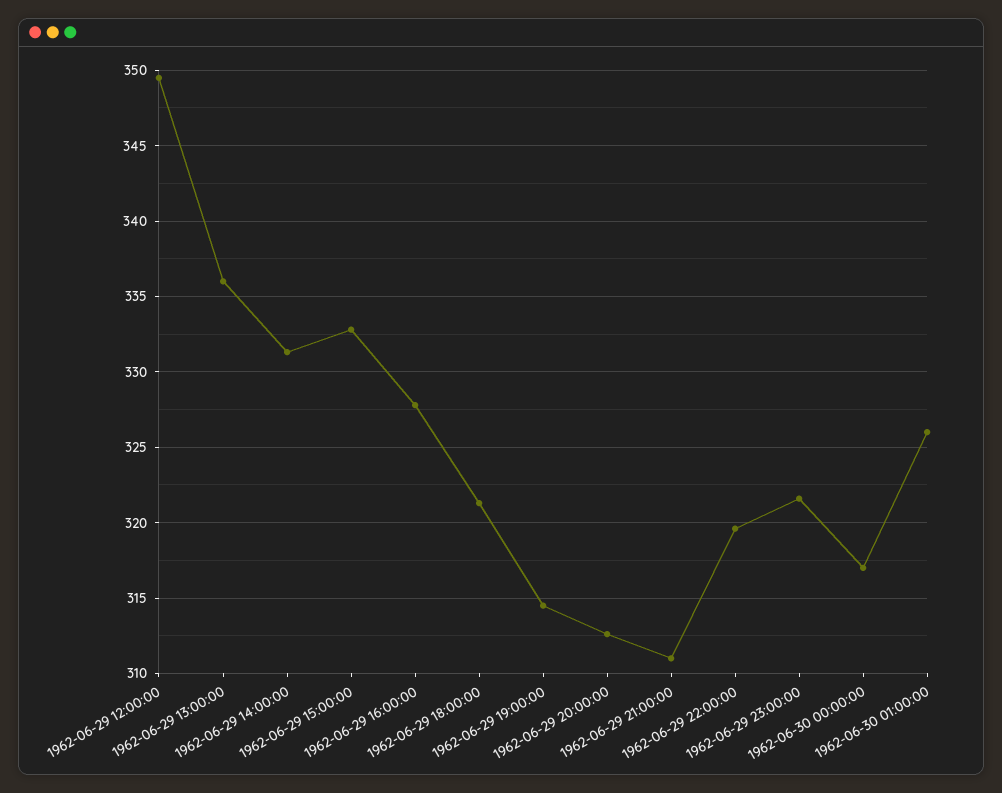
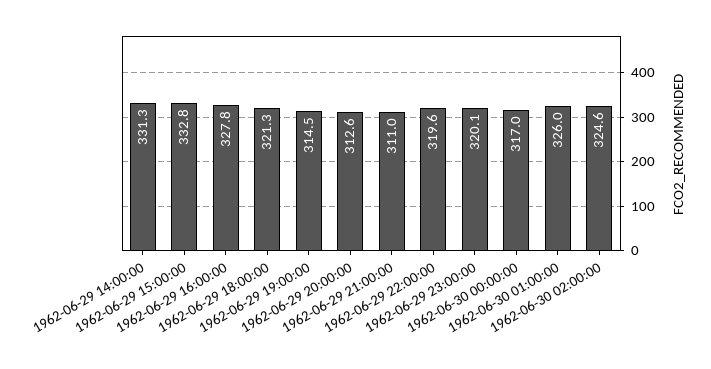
1962-06-29 12:00:00: 349.5 -> none
1962-06-29 13:00:00: 336 -> none
1962-06-29 23:00:00: 321.5 -> 320.1
1962-06-30 02:00:00: none -> 324.6

